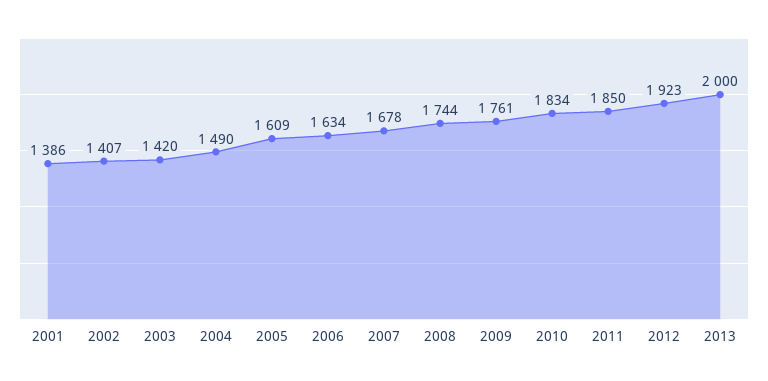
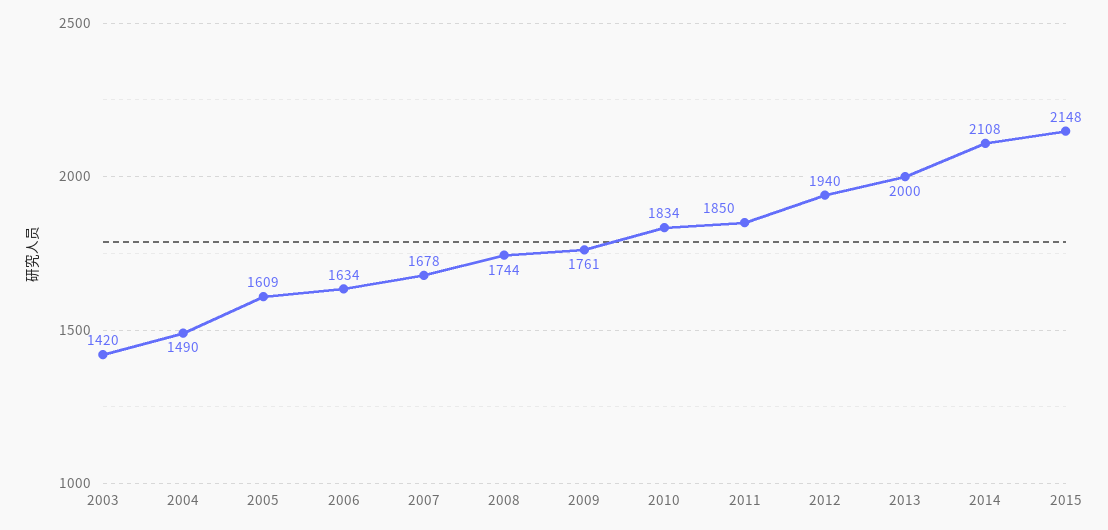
2001: 1386 -> none
2002: 1407 -> none
2012: 1923 -> 1940
2014: none -> 2108
2015: none -> 2148

